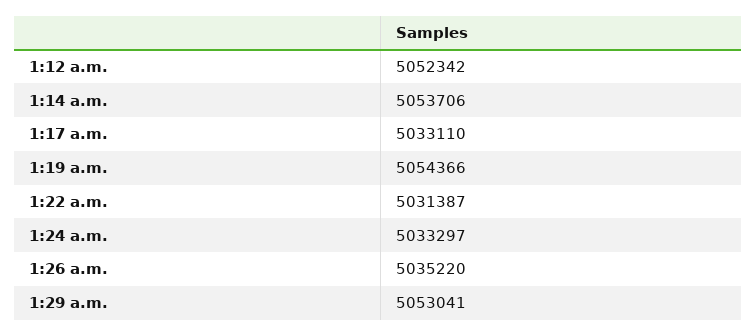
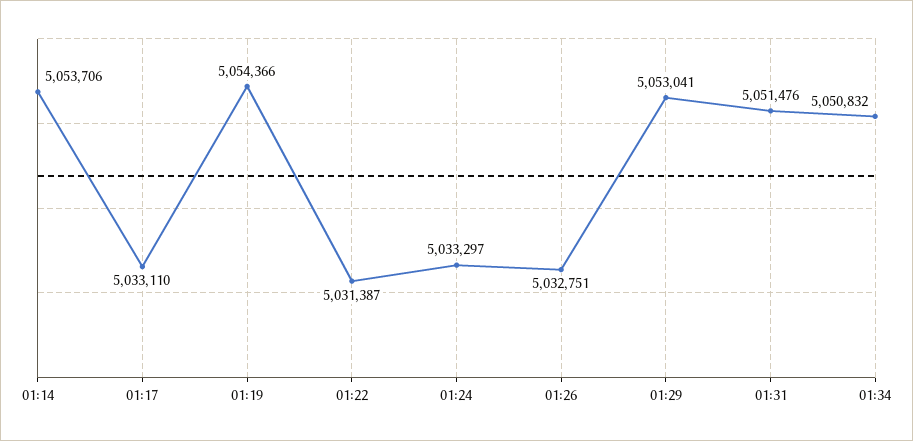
1:12 a.m.: 5052342 -> none
1:26 a.m.: 5035220 -> 5032751
01:31: none -> 5051476
01:34: none -> 5050832

